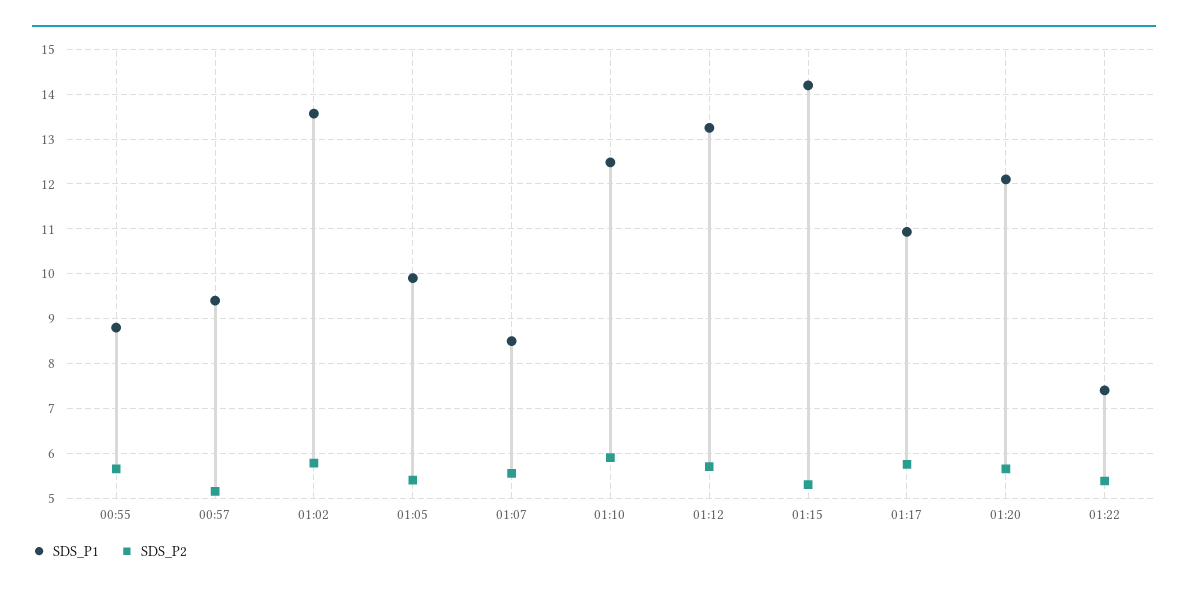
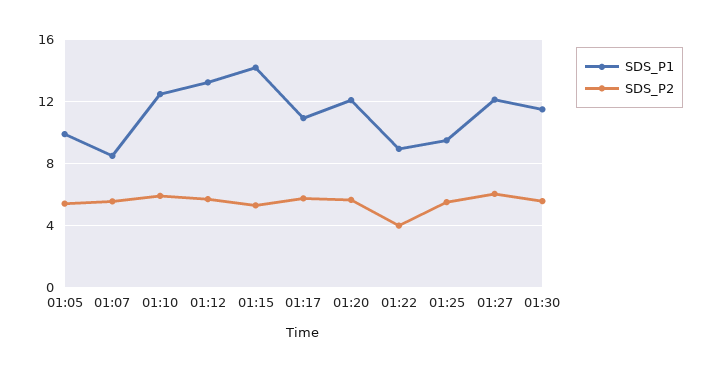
SDS_P1, 00:55: 8.8 -> none
SDS_P2, 00:55: 5.6 -> none
SDS_P1, 00:57: 9.4 -> none
SDS_P2, 00:57: 5.2 -> none
SDS_P1, 01:02: 13.6 -> none
SDS_P2, 01:02: 5.8 -> none
SDS_P1, 01:22: 7.4 -> 9
SDS_P2, 01:22: 5.4 -> 4
SDS_P1, 01:25: none -> 9.5
SDS_P2, 01:25: none -> 5.5
SDS_P1, 01:27: none -> 12
SDS_P2, 01:27: none -> 6
SDS_P1, 01:30: none -> 11.5
SDS_P2, 01:30: none -> 5.5

